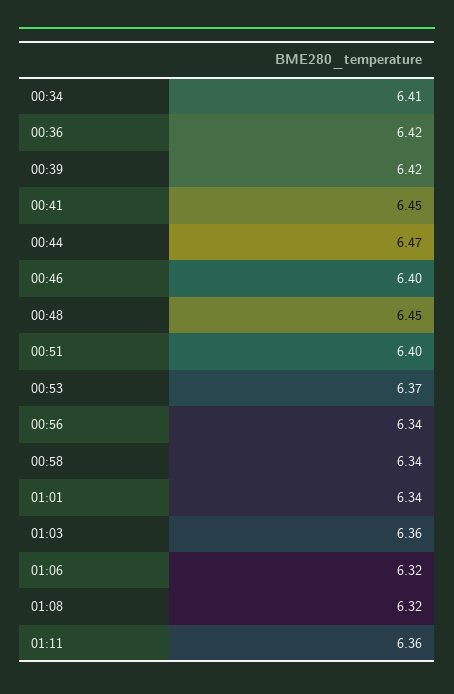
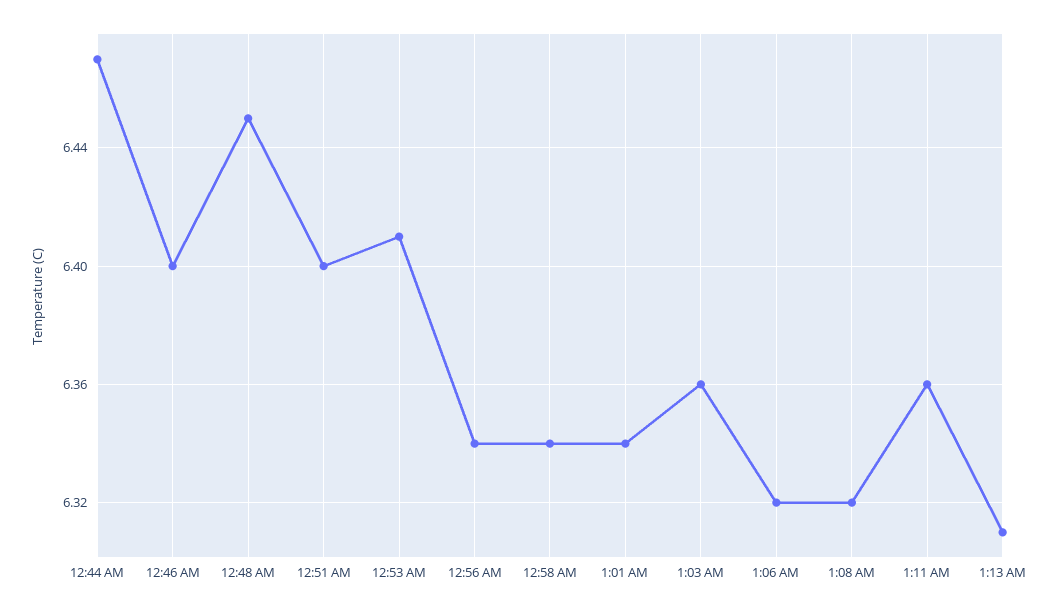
00:34: 6.41 -> none
00:36: 6.42 -> none
00:39: 6.42 -> none
00:41: 6.45 -> none
00:53: 6.37 -> 6.41
1:13 AM: none -> 6.31

